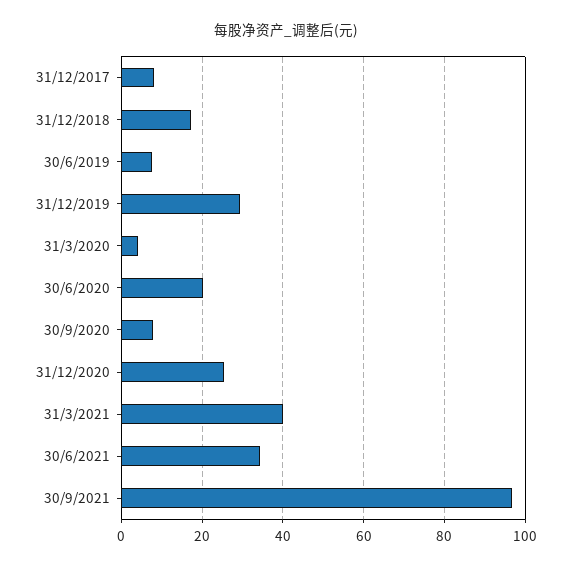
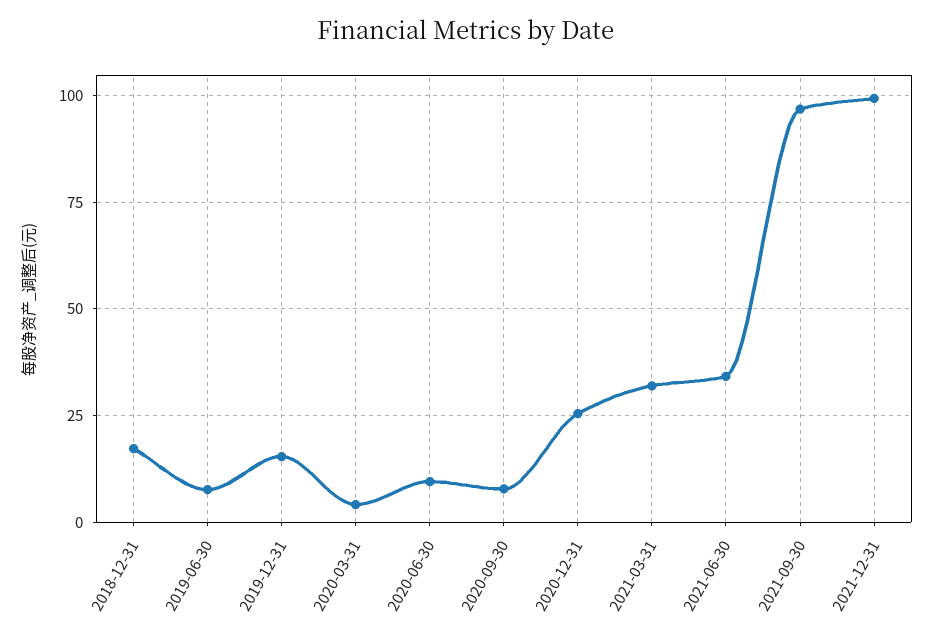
31/12/2017: 8 -> none
31/12/2019: 30 -> 15
30/6/2020: 20 -> 10
31/3/2021: 40 -> 32.5
2021-12-31: none -> 100

